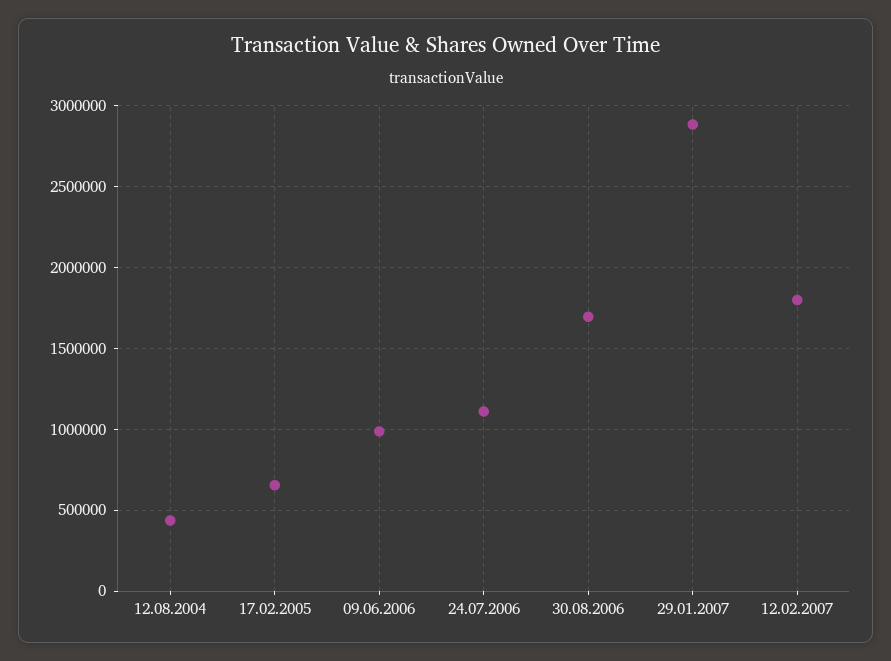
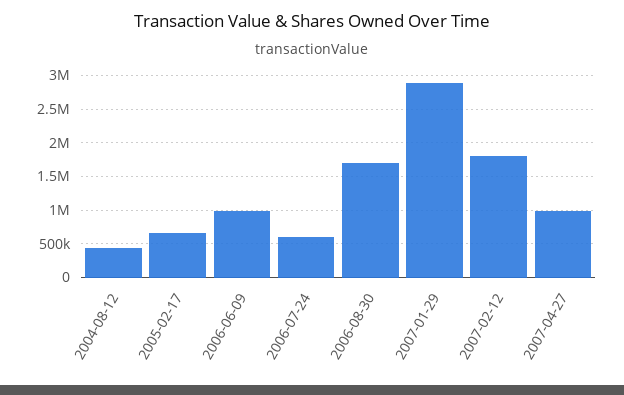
24.07.2006: 1100000 -> 600000
2007-04-27: none -> 1000000

